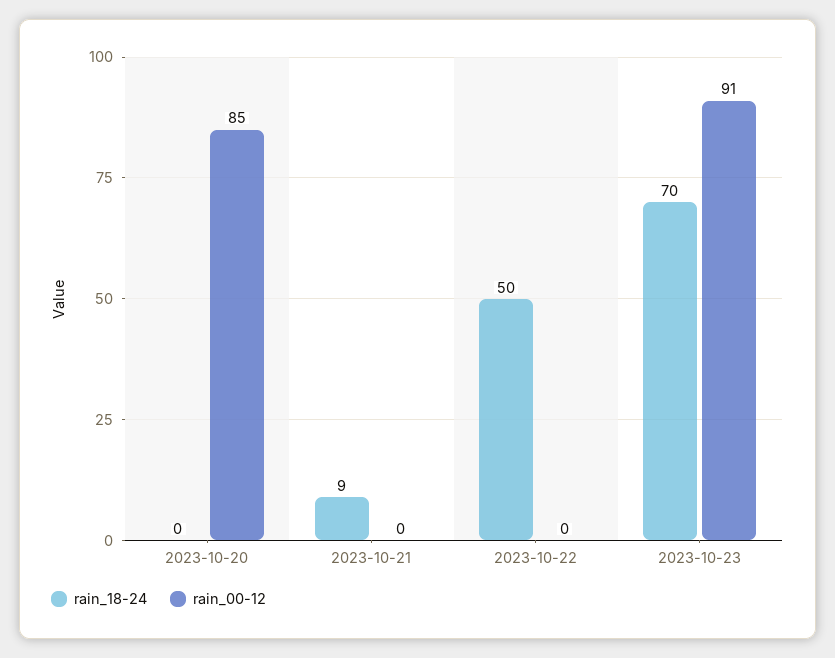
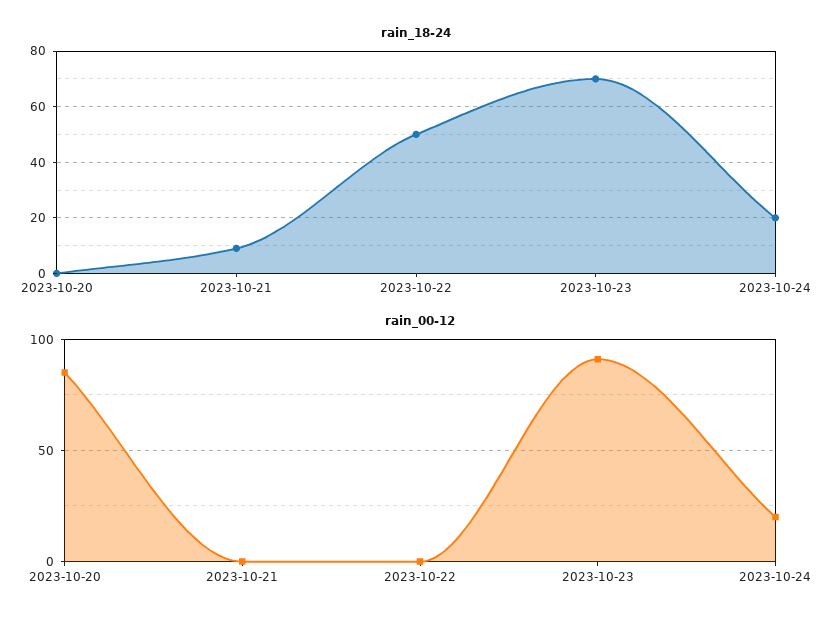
rain_18-24, 2023-10-24: none -> 20
rain_00-12, 2023-10-24: none -> 20

